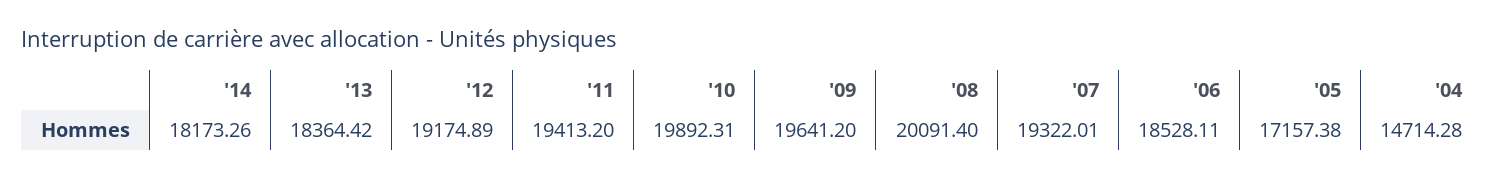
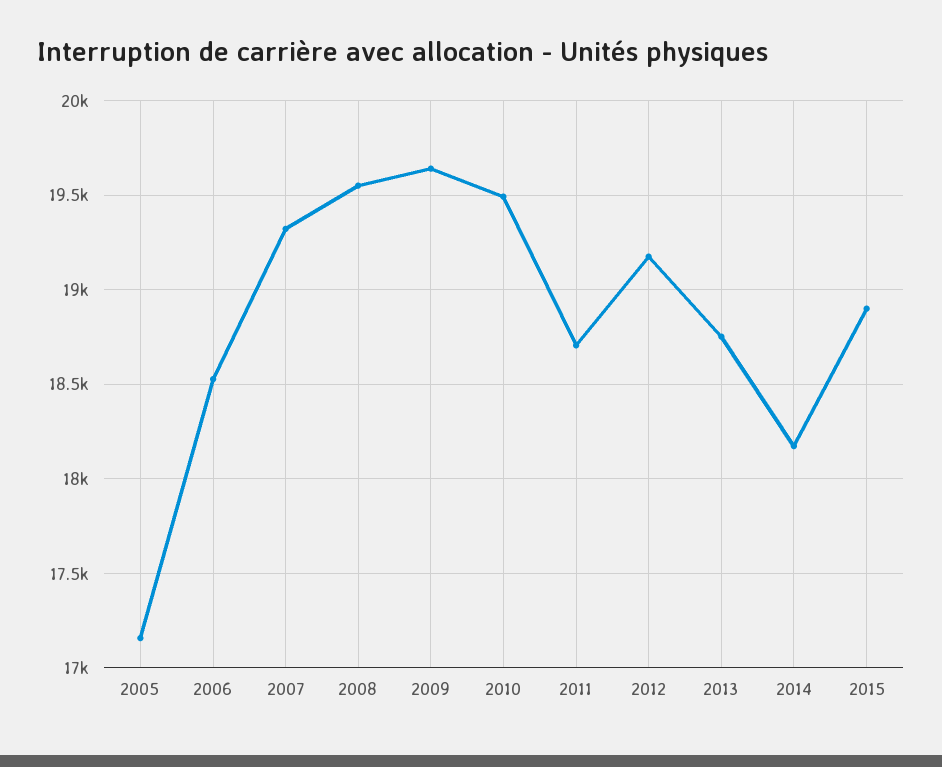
'13: 18364.42 -> 18750
'11: 19413.2 -> 18700
'10: 19892.31 -> 19500
'08: 20091.4 -> 19550
'04: 14714.28 -> none
2015: none -> 18900

